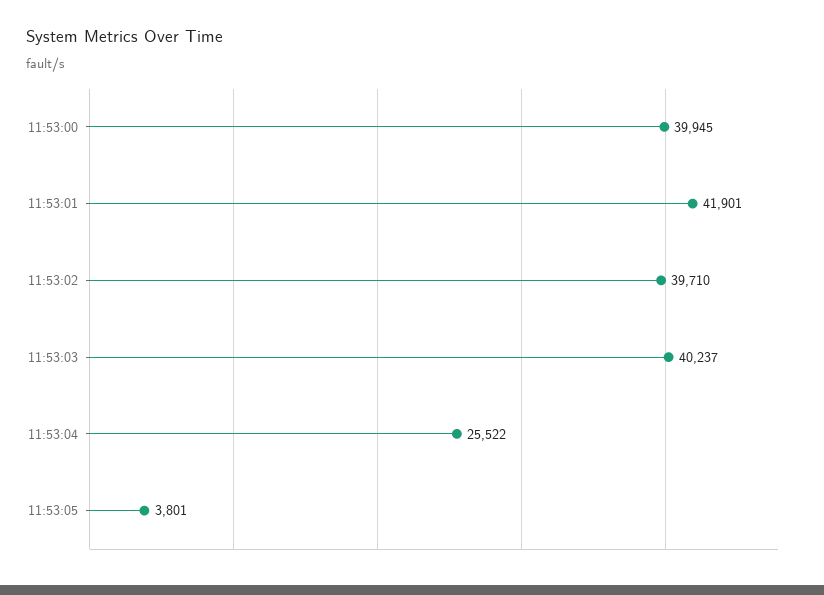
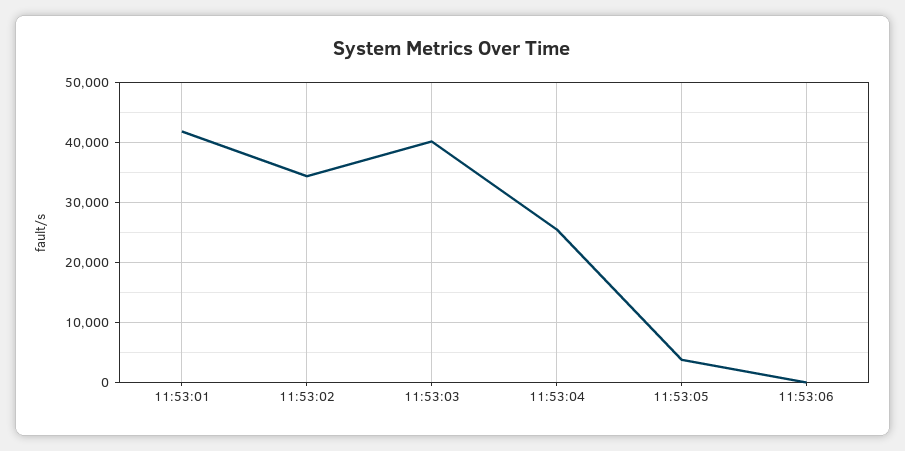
11:53:00: 39945 -> none
11:53:02: 39710 -> 34000
11:53:06: none -> 0

